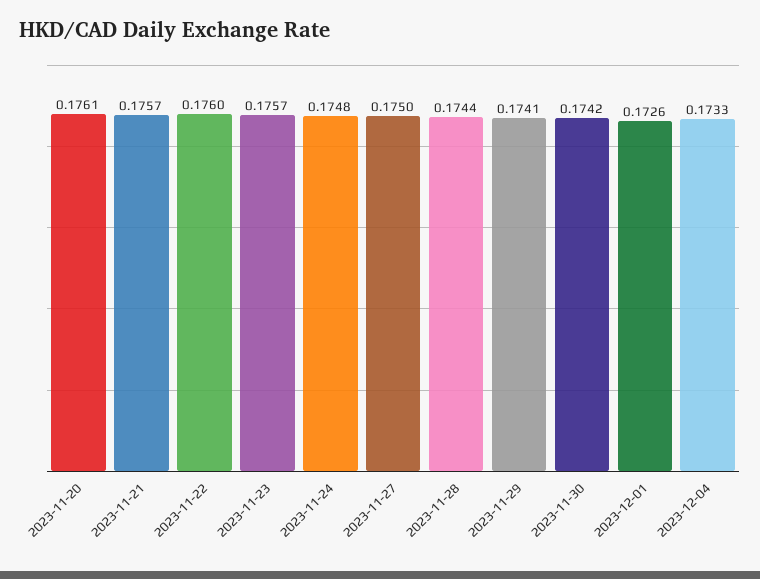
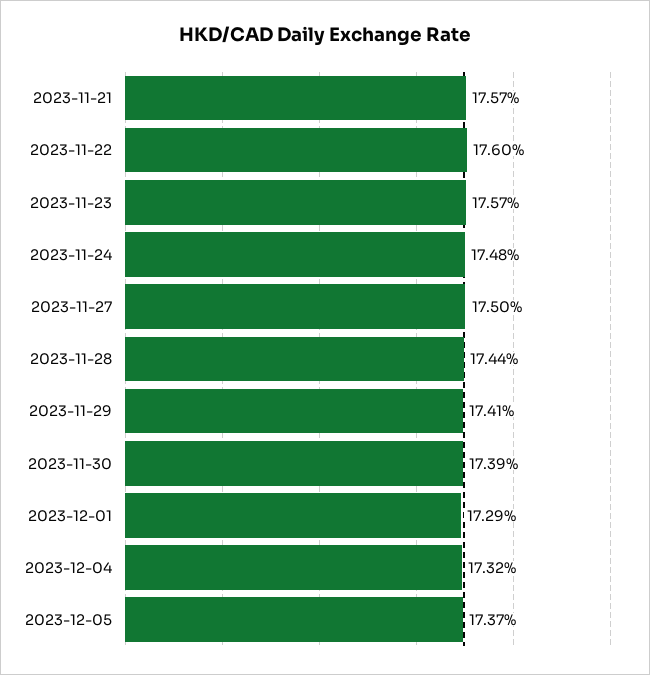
2023-11-20: 0.1761 -> none
2023-11-30: 0.1742 -> 0.1739
2023-12-01: 0.1726 -> 0.1729
2023-12-04: 0.1733 -> 0.1732
2023-12-05: none -> 0.1737

